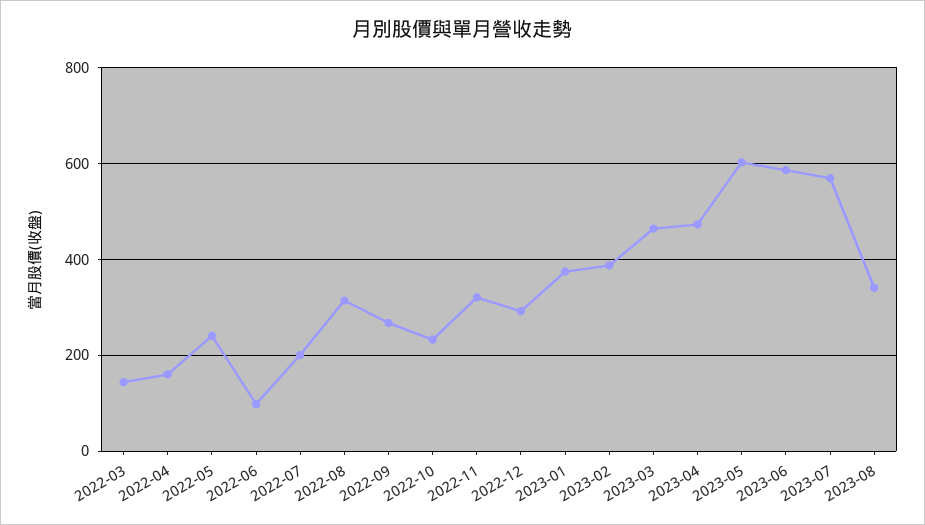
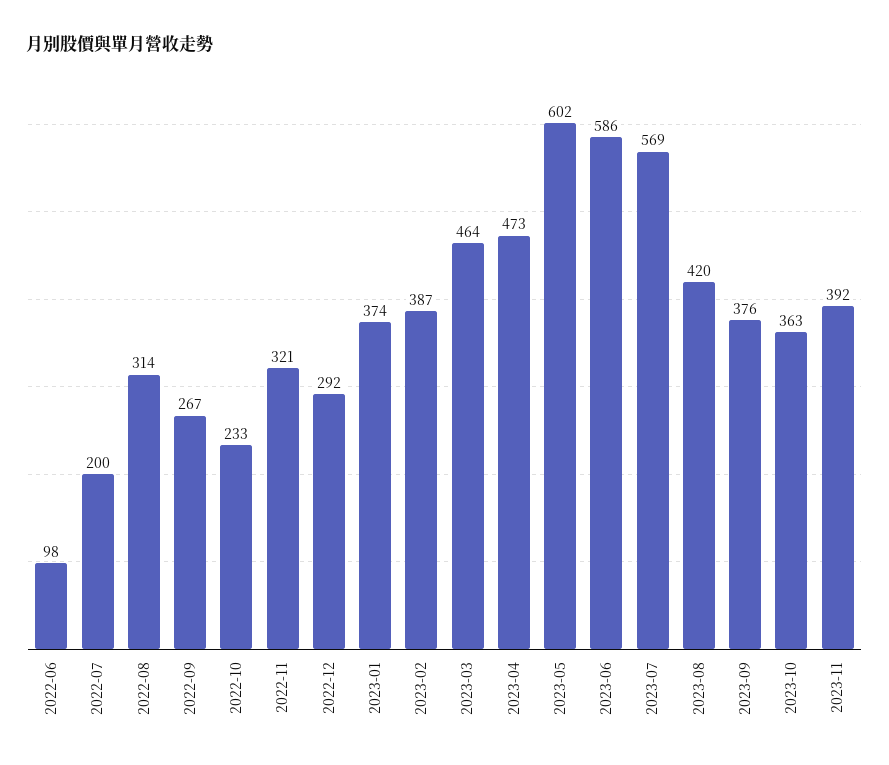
2022-03: 140 -> none
2022-04: 160 -> none
2022-05: 240 -> none
2023-08: 340 -> 420
2023-09: none -> 376
2023-10: none -> 363
2023-11: none -> 392

